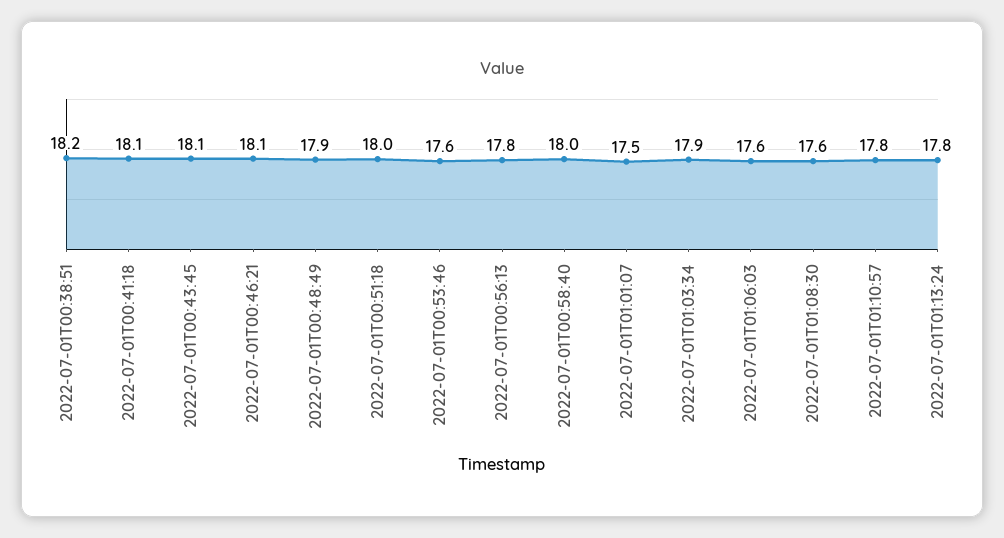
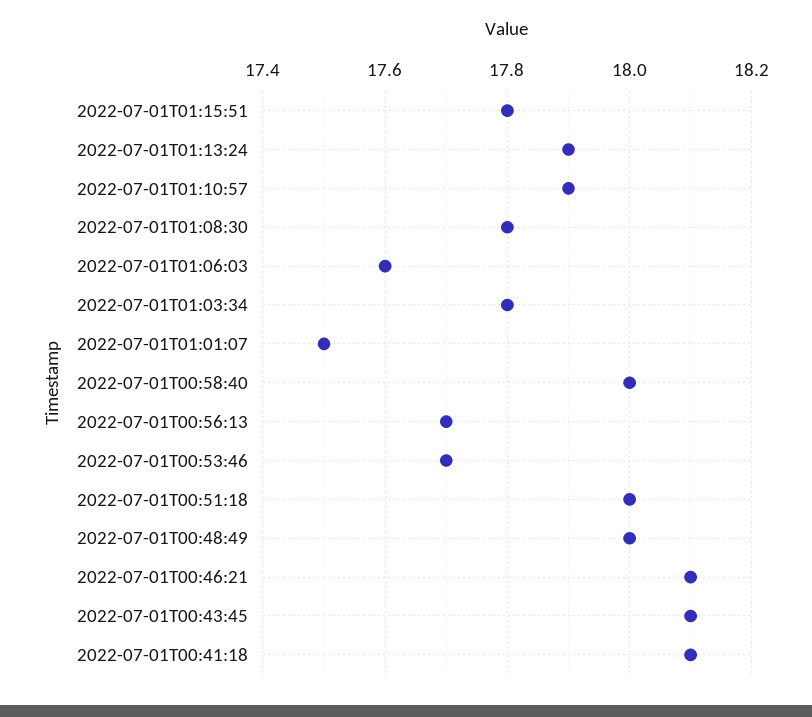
2022-07-01T00:38:51: 18.2 -> none
2022-07-01T00:48:49: 17.9 -> 18
2022-07-01T00:53:46: 17.6 -> 17.7
2022-07-01T00:56:13: 17.8 -> 17.7
2022-07-01T01:03:34: 17.9 -> 17.8
2022-07-01T01:08:30: 17.6 -> 17.8
2022-07-01T01:10:57: 17.8 -> 17.9
2022-07-01T01:13:24: 17.8 -> 17.9
2022-07-01T01:15:51: none -> 17.8

